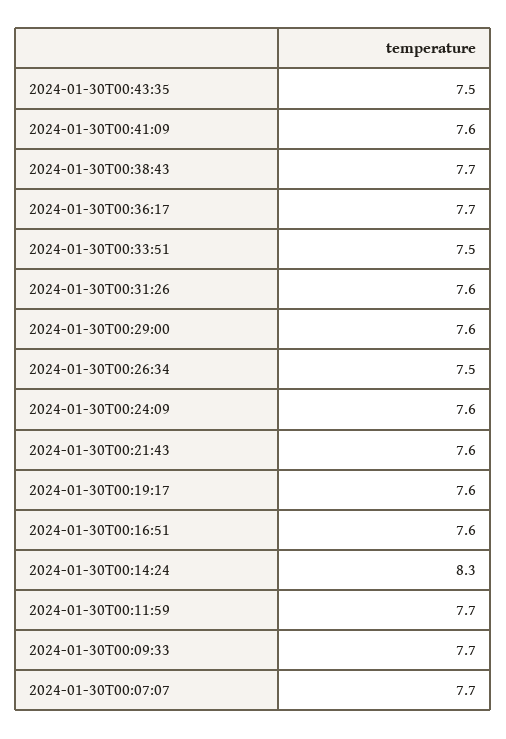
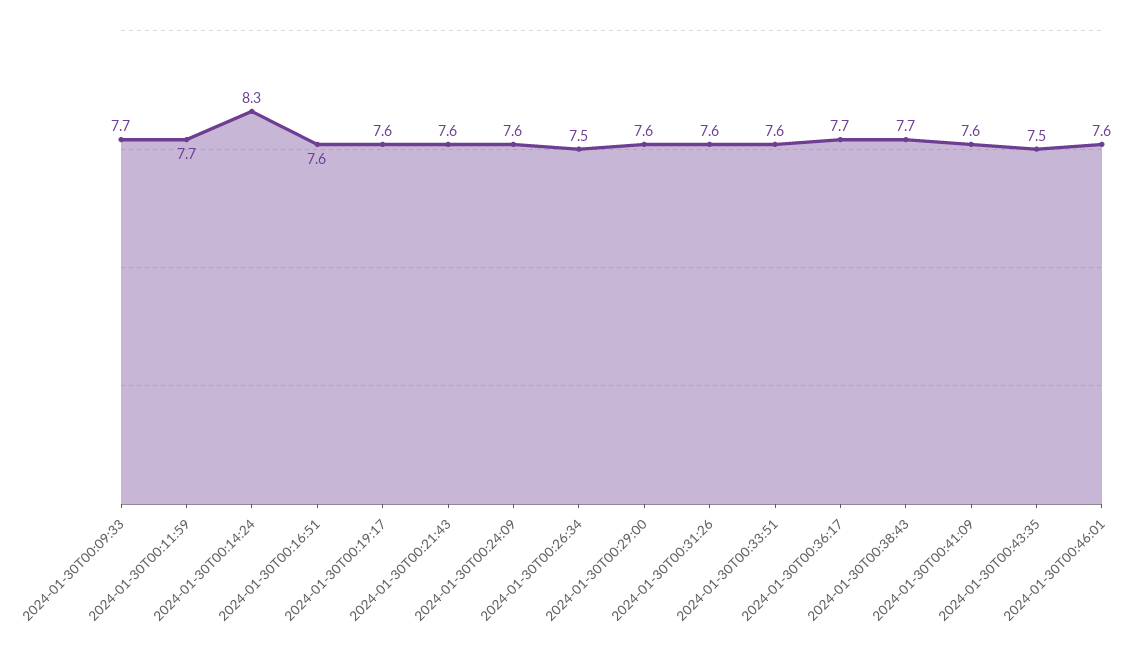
2024-01-30T00:33:51: 7.5 -> 7.6
2024-01-30T00:07:07: 7.7 -> none
2024-01-30T00:46:01: none -> 7.6

